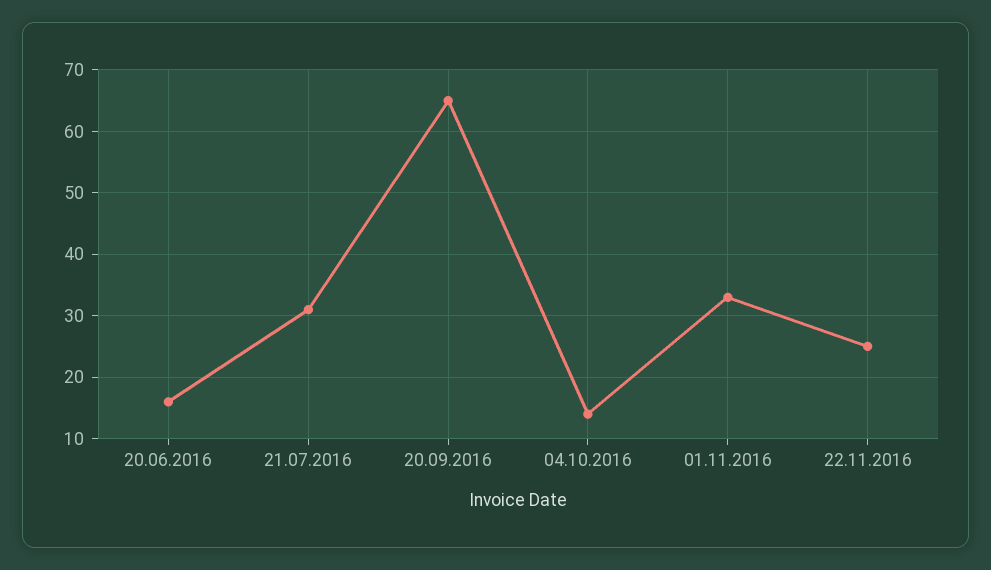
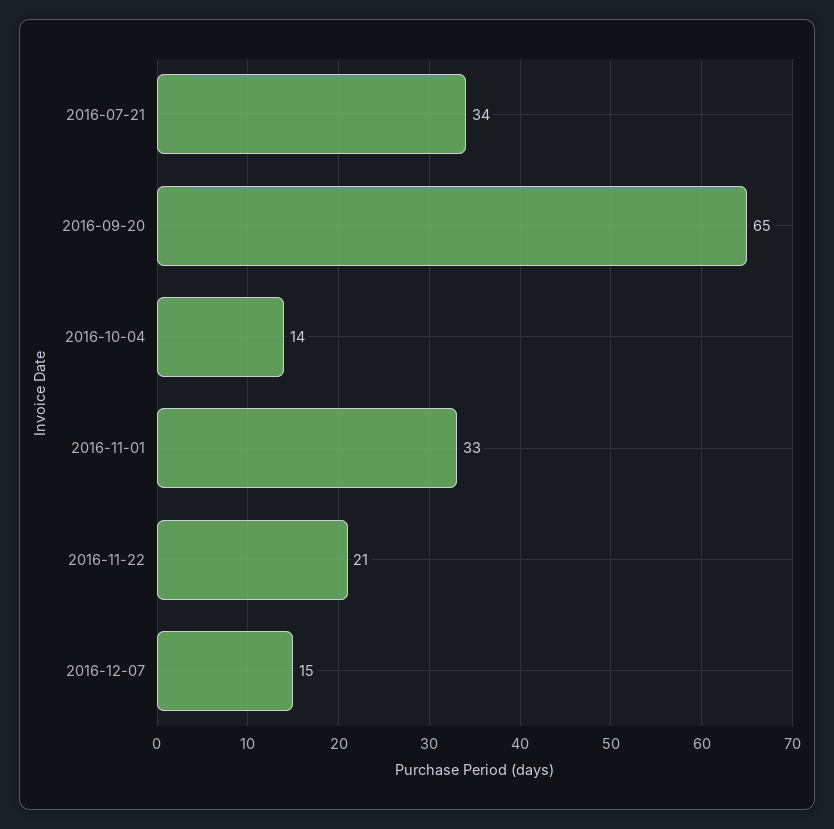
20.06.2016: 16 -> none
21.07.2016: 31 -> 34
22.11.2016: 25 -> 21
2016-12-07: none -> 15

